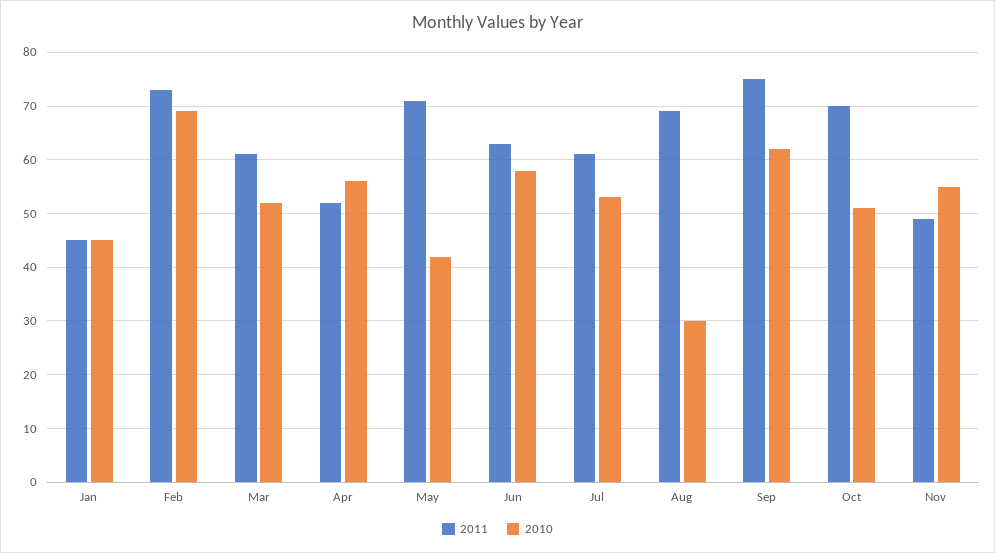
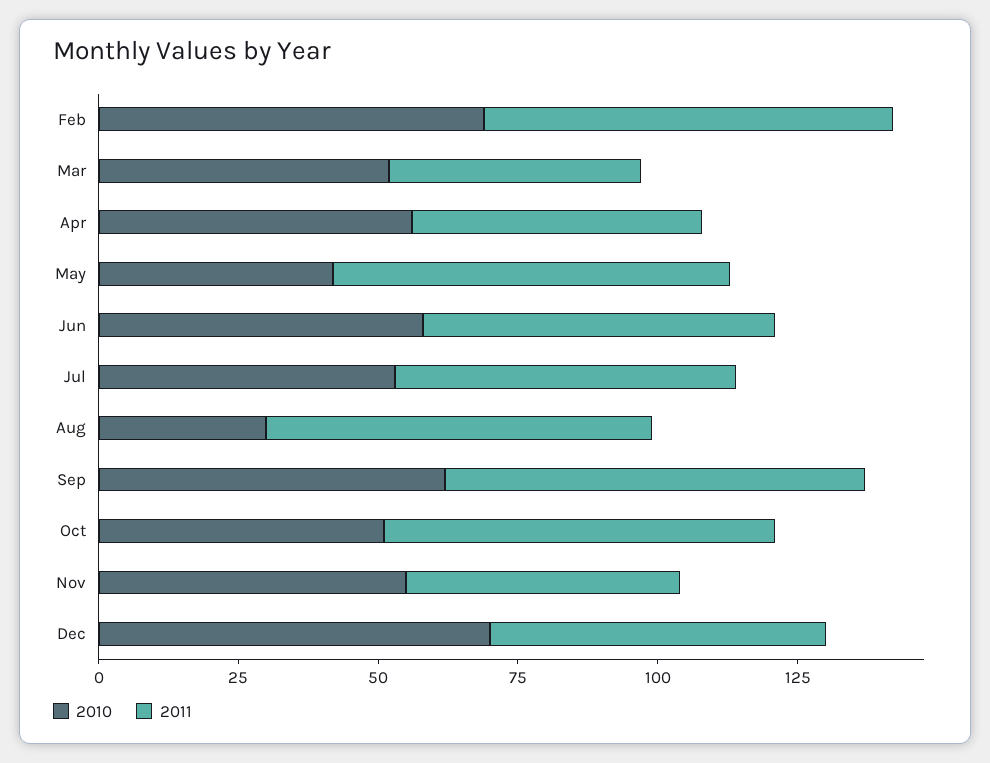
2011, Jan: 45 -> none
2010, Jan: 45 -> none
2011, Mar: 60 -> 45
2010, Dec: none -> 70
2011, Dec: none -> 60

